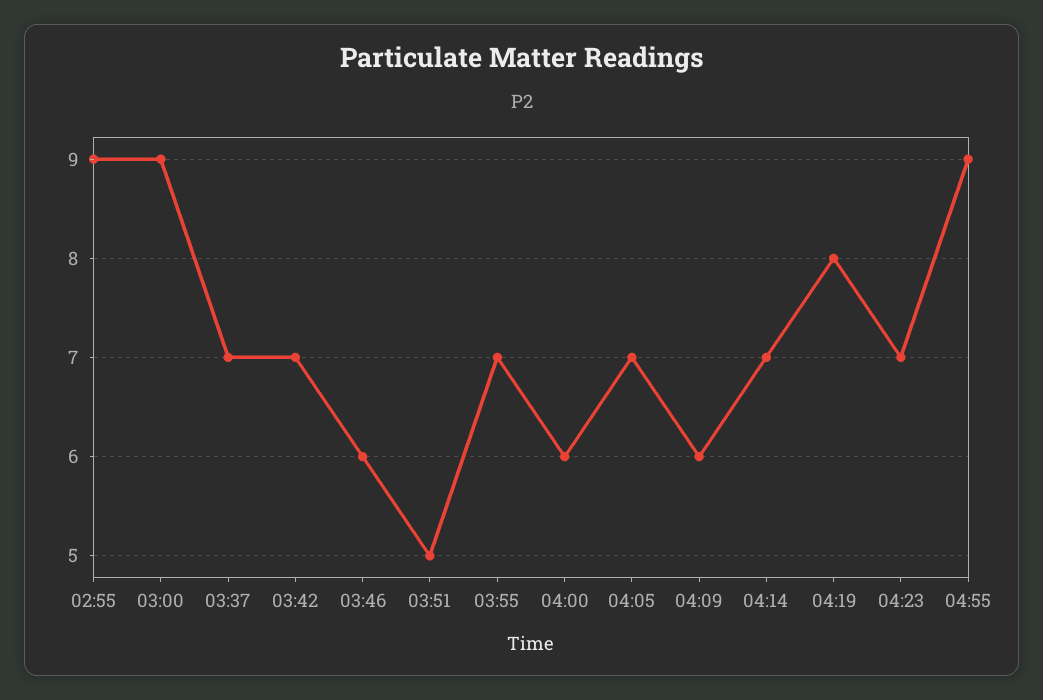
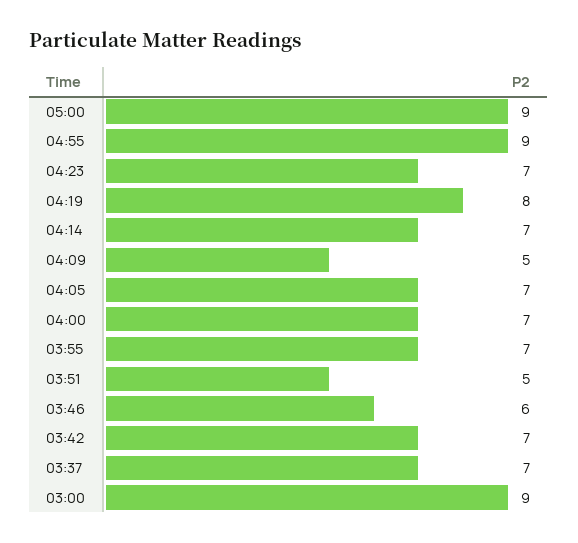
02:55: 9 -> none
04:00: 6 -> 7
04:09: 6 -> 5
05:00: none -> 9

